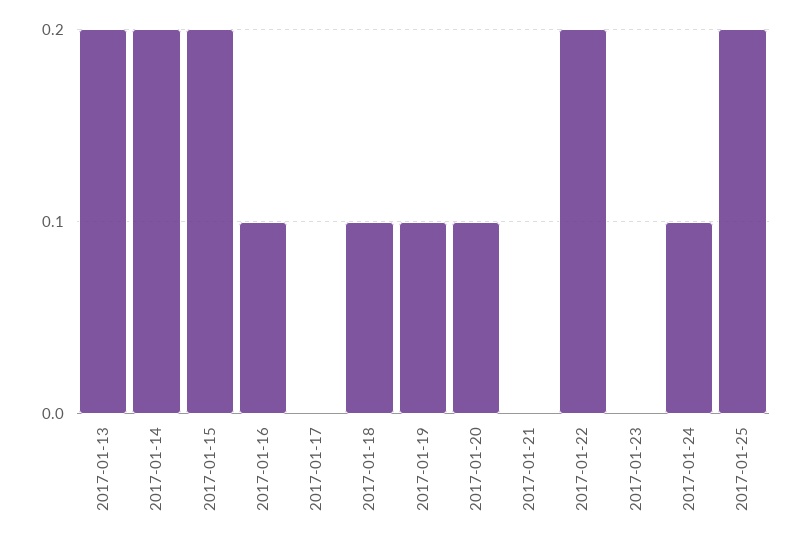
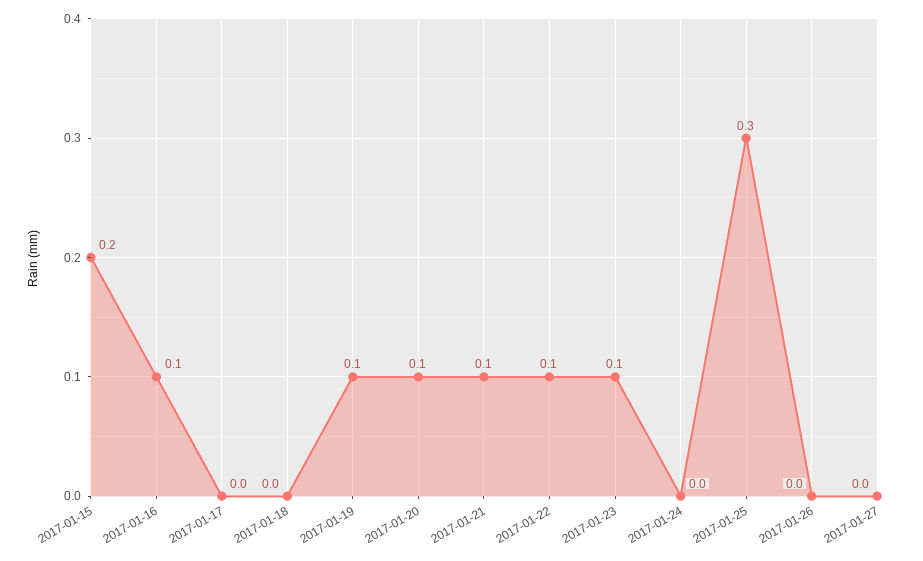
2017-01-13: 0.2 -> none
2017-01-14: 0.2 -> none
2017-01-18: 0.1 -> 0
2017-01-21: 0 -> 0.1
2017-01-22: 0.2 -> 0.1
2017-01-23: 0 -> 0.1
2017-01-24: 0.1 -> 0
2017-01-25: 0.2 -> 0.3
2017-01-26: none -> 0
2017-01-27: none -> 0

